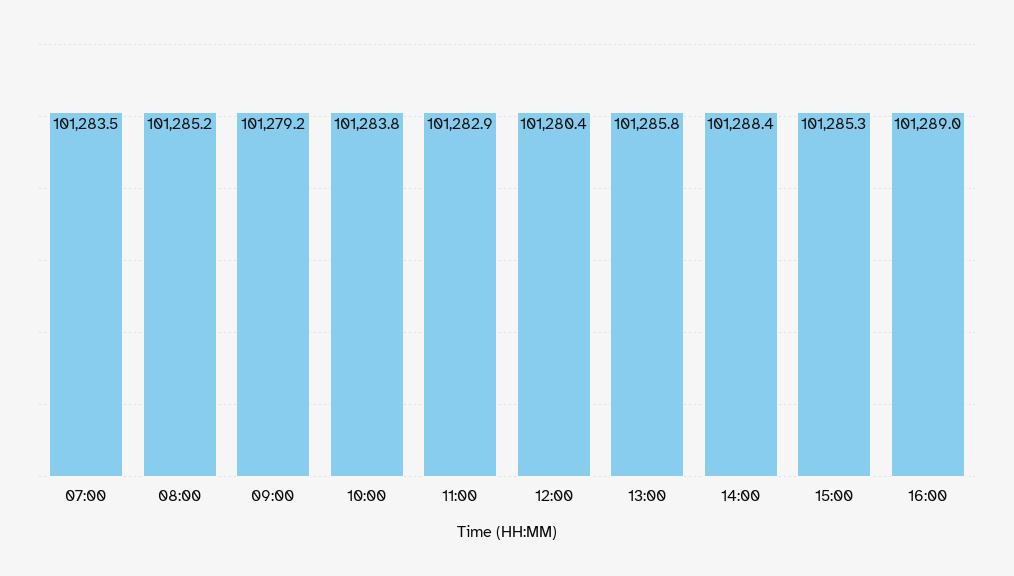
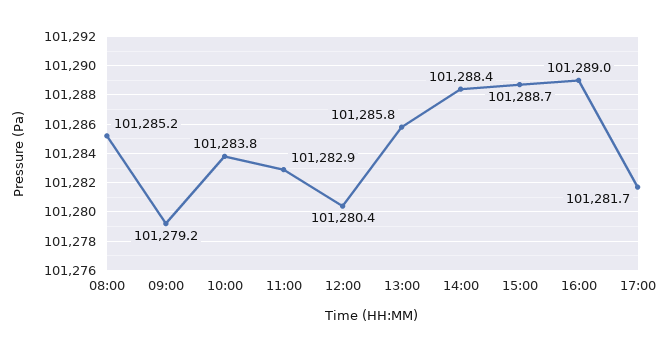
07:00: 101283.5 -> none
15:00: 101285.3 -> 101288.7
17:00: none -> 101281.7

